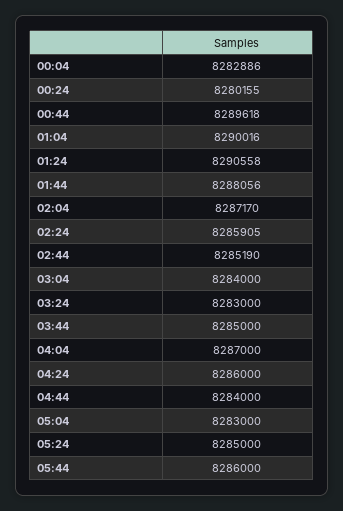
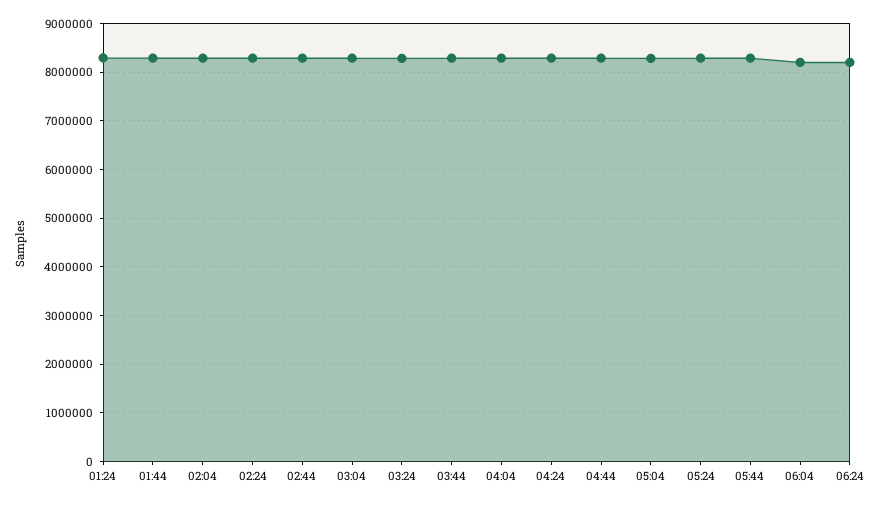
00:04: 8282886 -> none
00:24: 8280155 -> none
00:44: 8289618 -> none
01:04: 8290016 -> none
06:04: none -> 8200000
06:24: none -> 8200000

